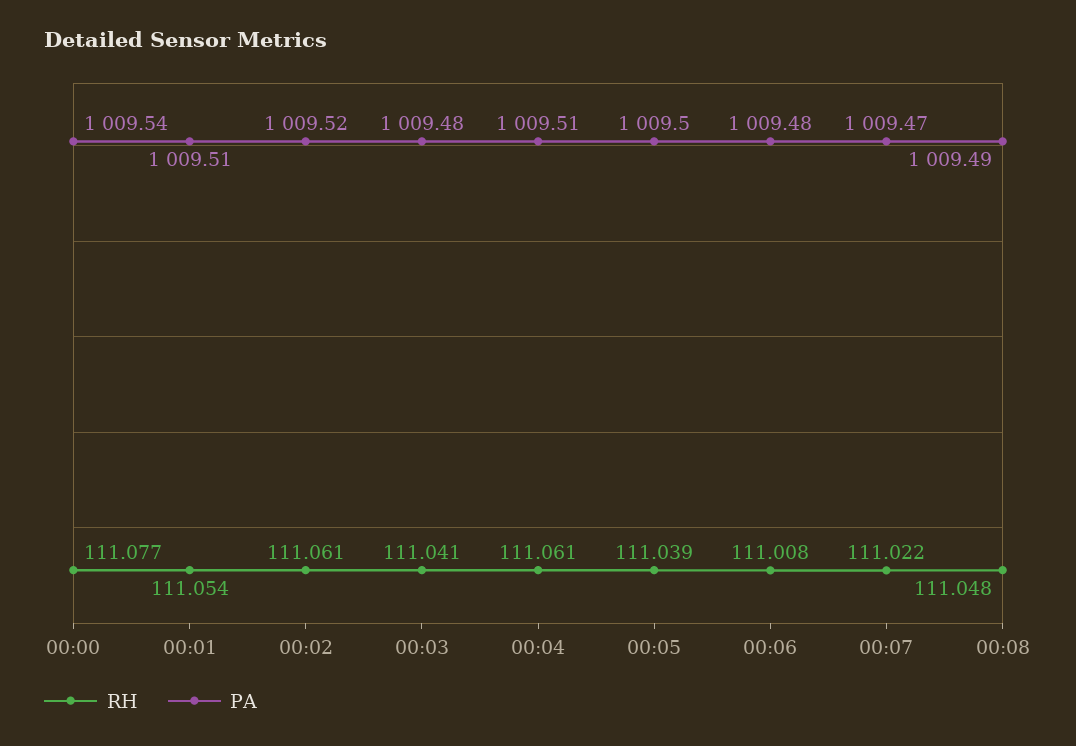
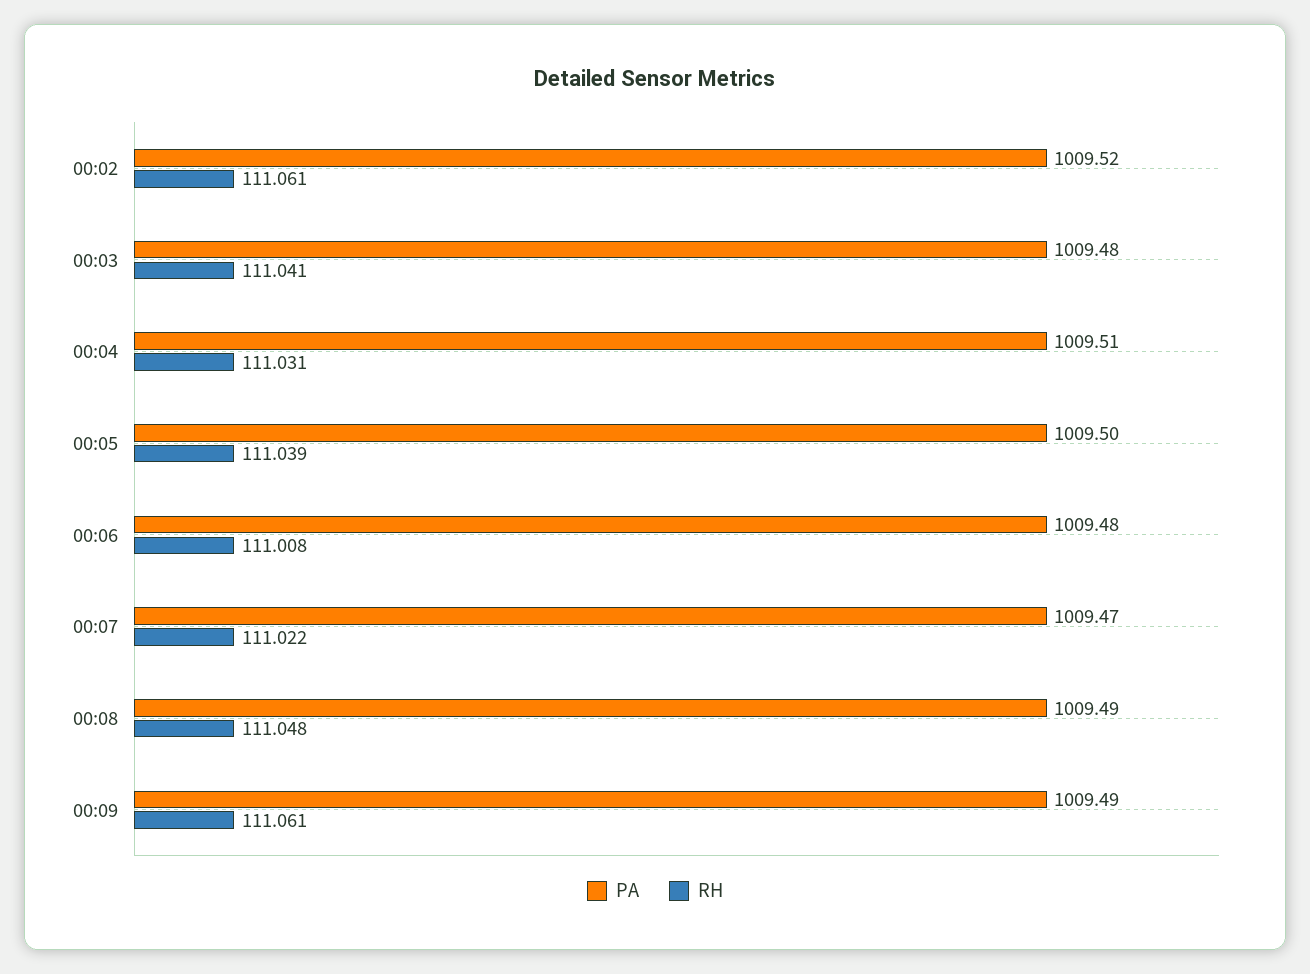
RH, 00:00: 111.077 -> none
PA, 00:00: 1009.54 -> none
RH, 00:01: 111.054 -> none
PA, 00:01: 1009.51 -> none
RH, 00:04: 111.061 -> 111.031
PA, 00:09: none -> 1009.49
RH, 00:09: none -> 111.061

